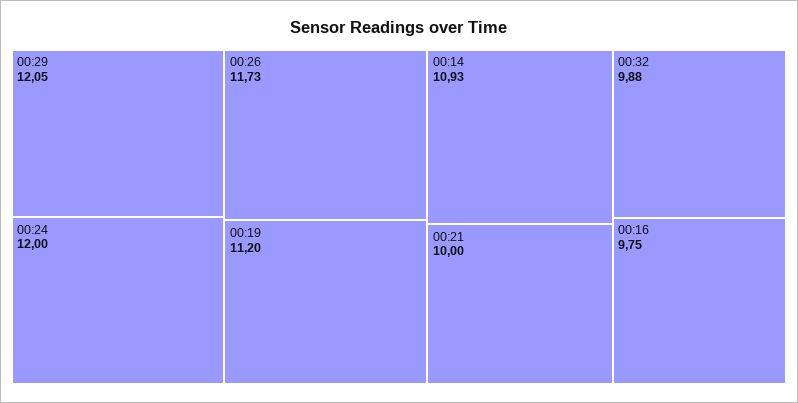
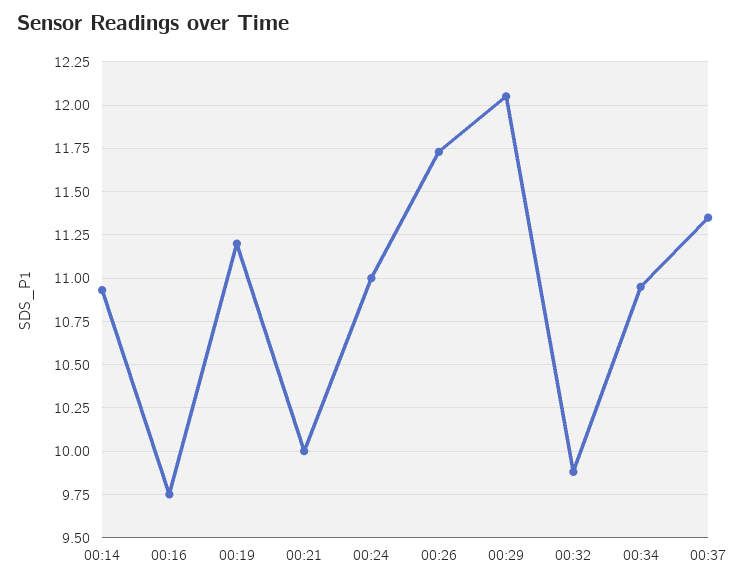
00:24: 12 -> 11
00:34: none -> 10.95
00:37: none -> 11.35

